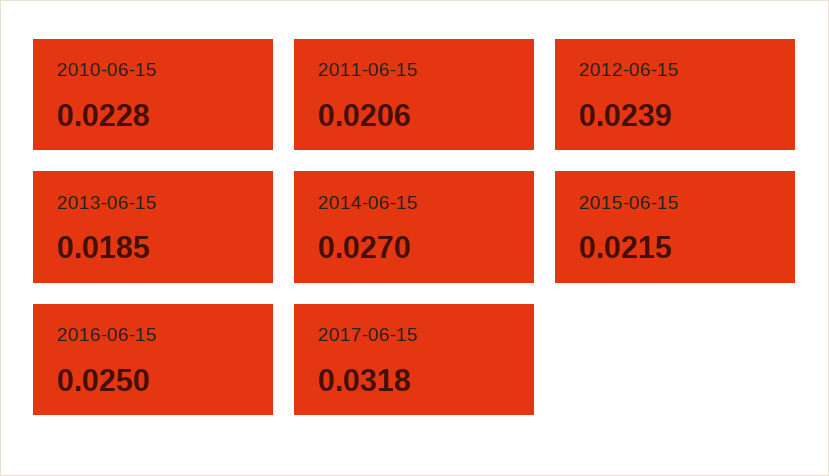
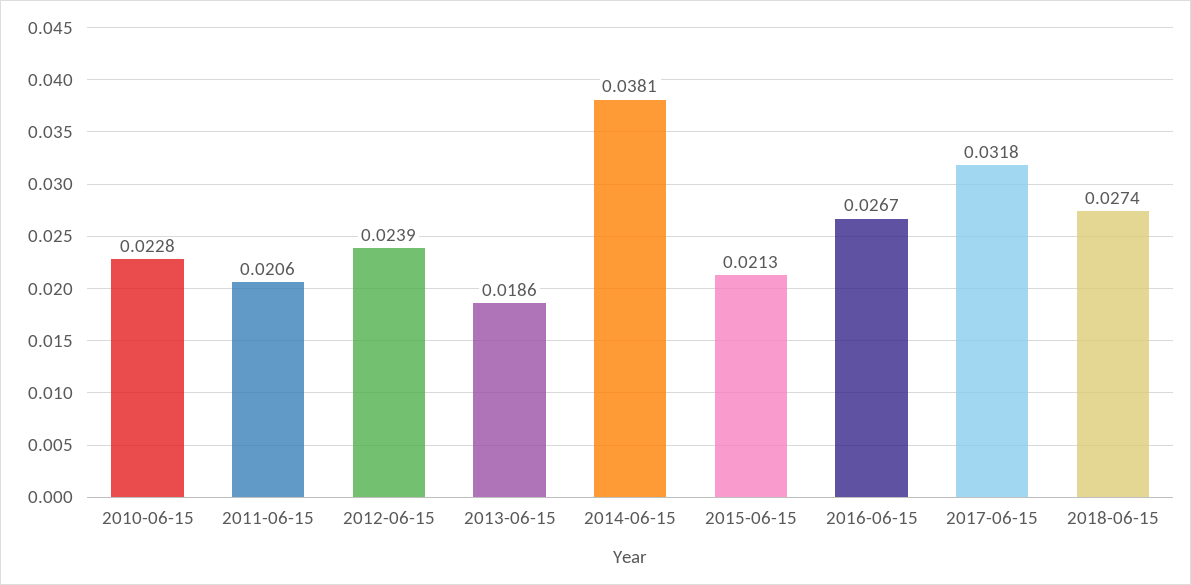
2013-06-15: 0.0185 -> 0.0186
2014-06-15: 0.027 -> 0.0381
2015-06-15: 0.0215 -> 0.0213
2016-06-15: 0.025 -> 0.0267
2018-06-15: none -> 0.0274

